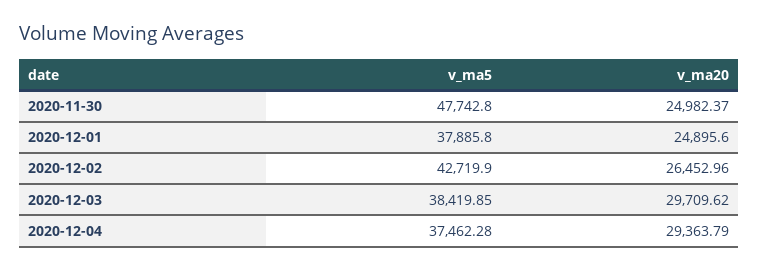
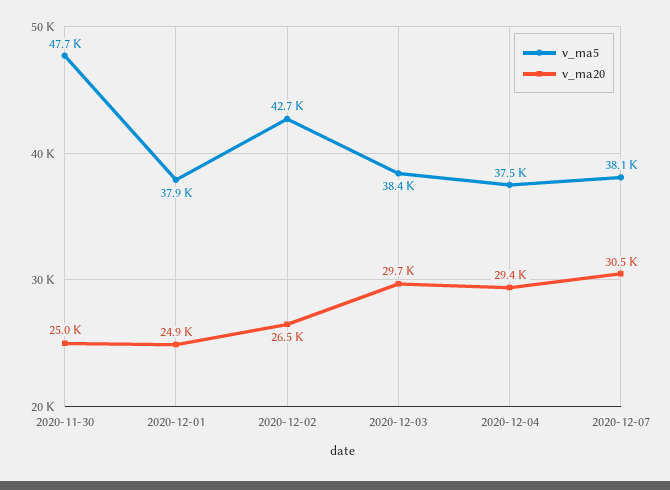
v_ma5, 2020-12-07: none -> 38100
v_ma20, 2020-12-07: none -> 30500

